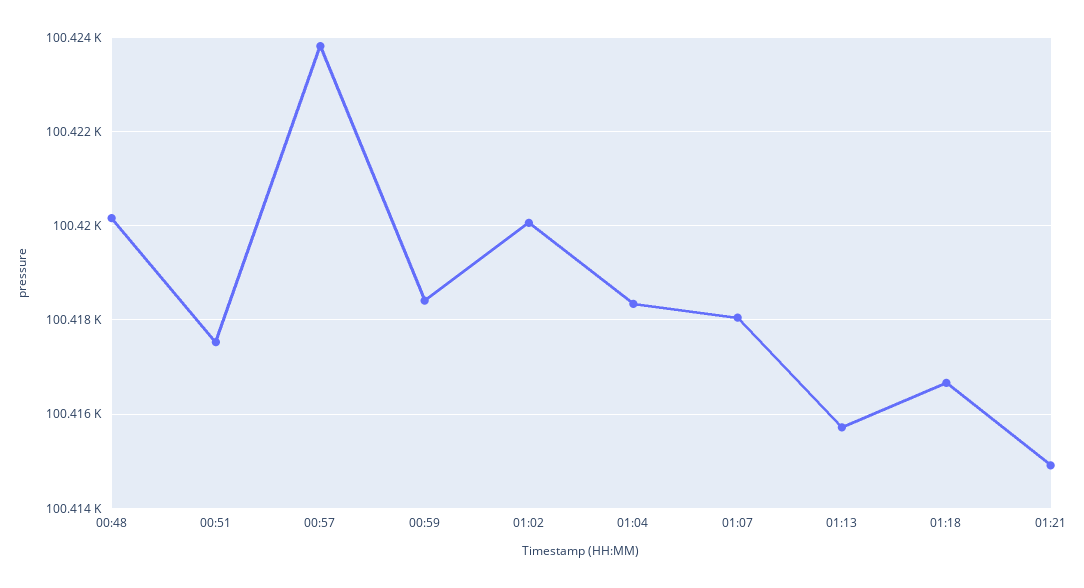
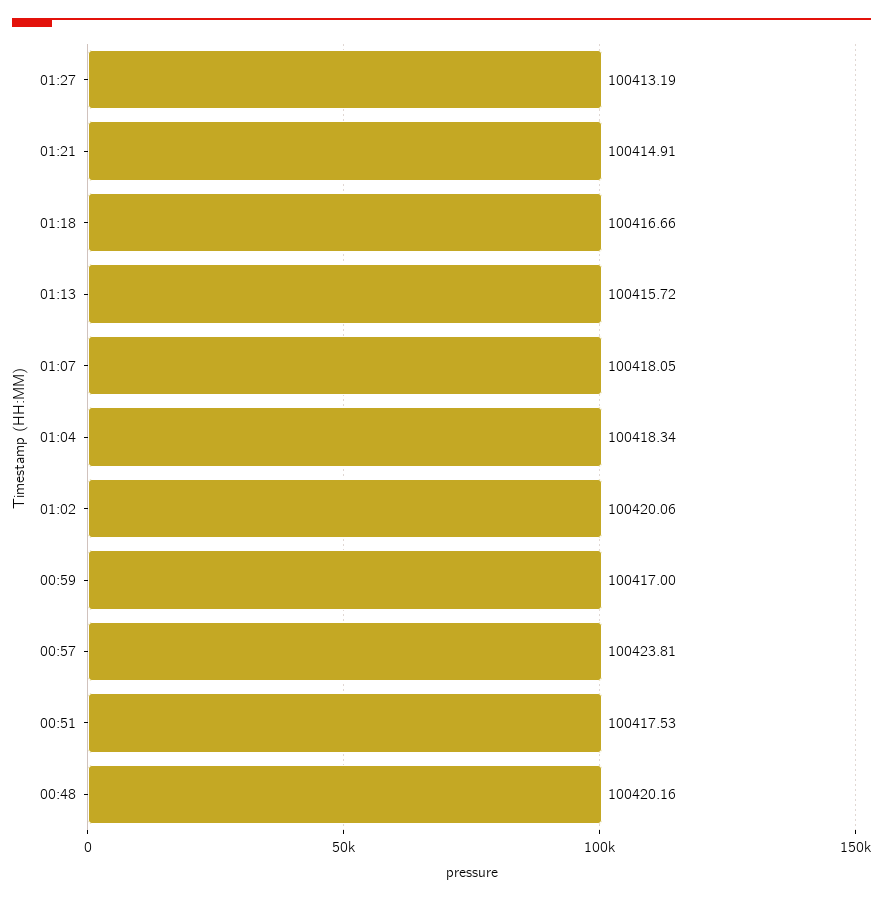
00:59: 100418.4 -> 100417
01:27: none -> 100413.19

